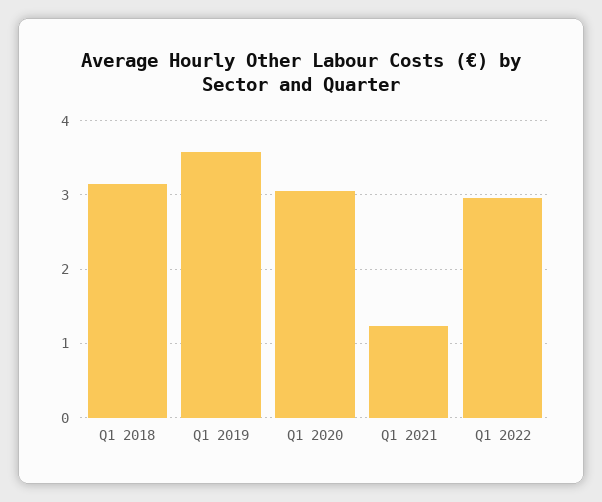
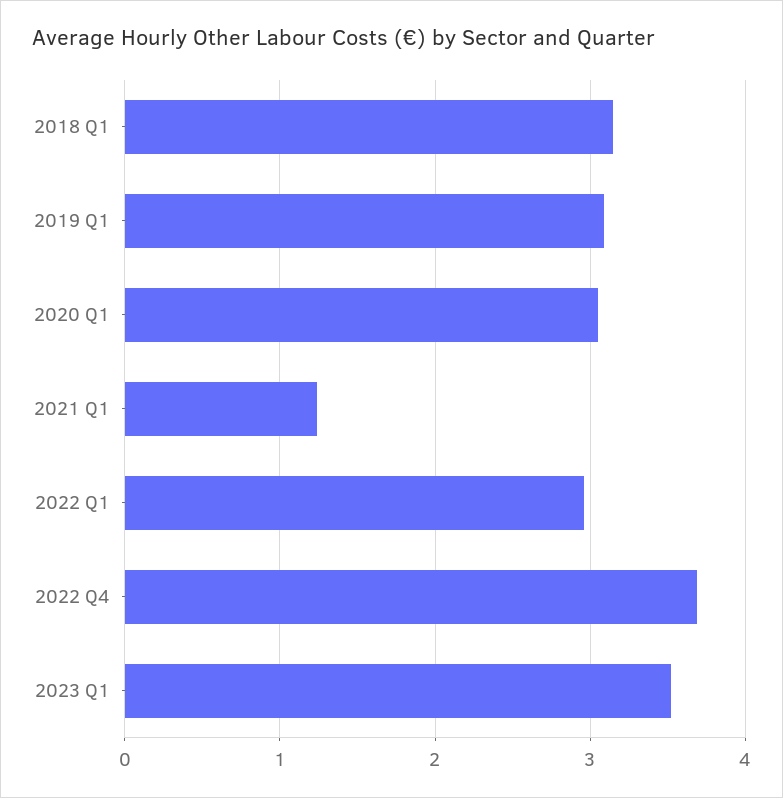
Q1 2019: 3.6 -> 3.1
2022 Q4: none -> 3.7
2023 Q1: none -> 3.5

